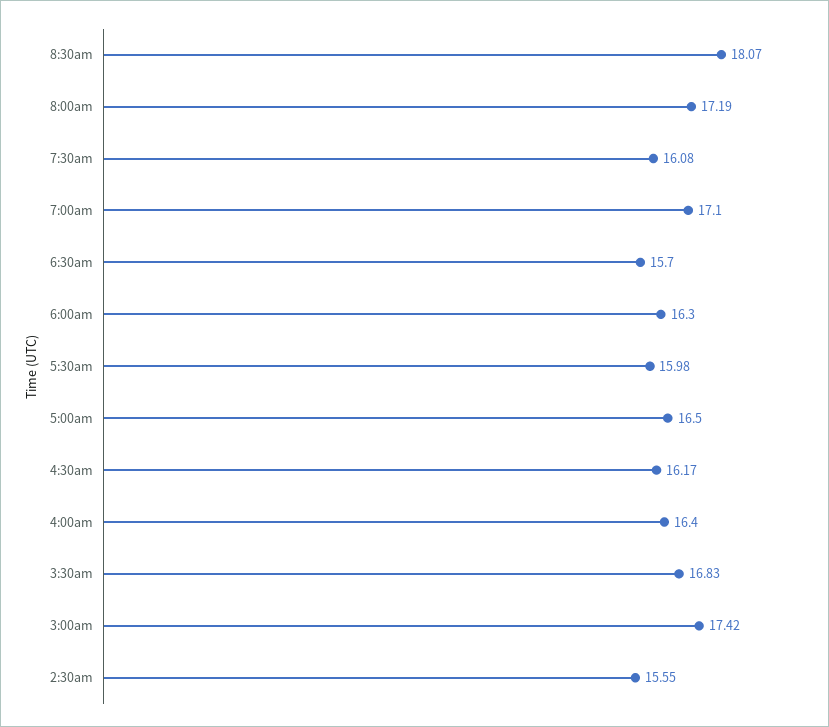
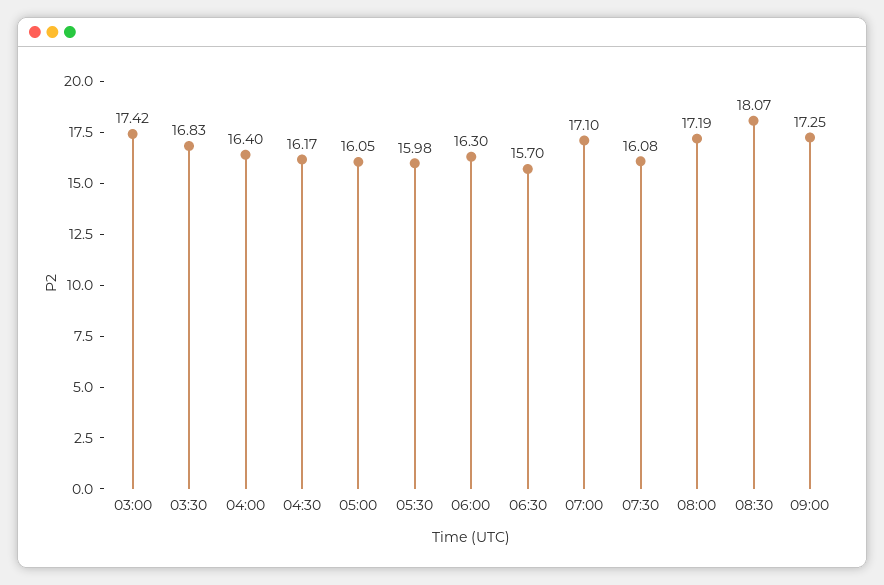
5:00am: 16.5 -> 16.05
2:30am: 15.55 -> none
09:00: none -> 17.25

